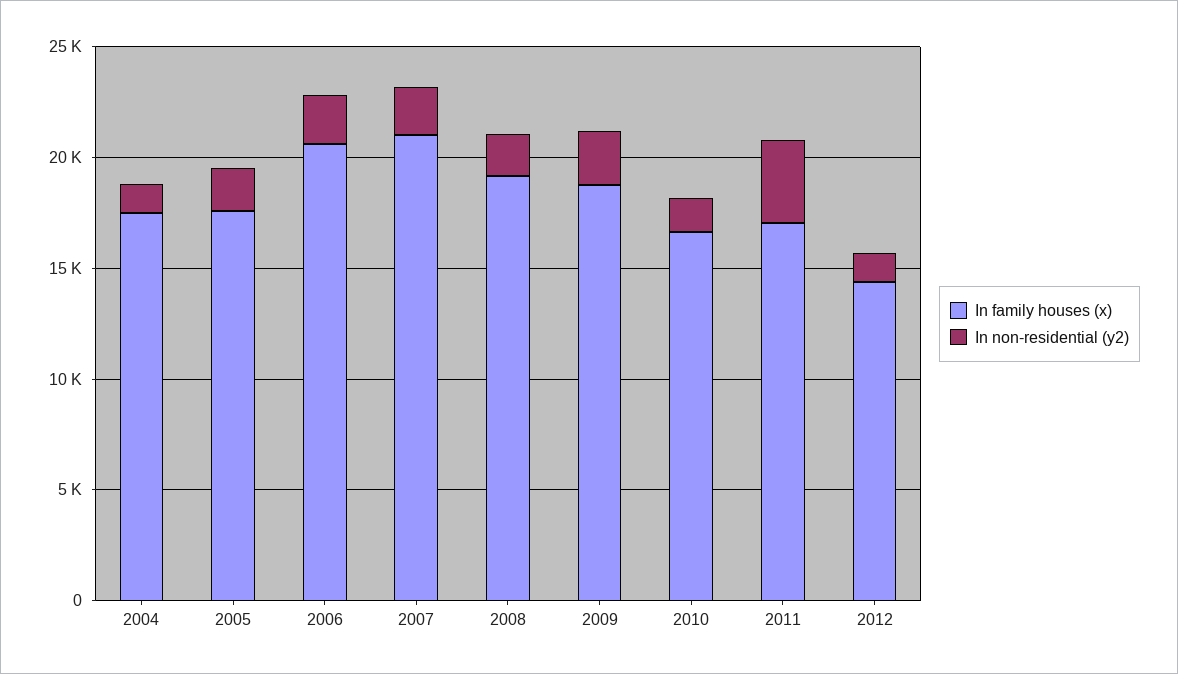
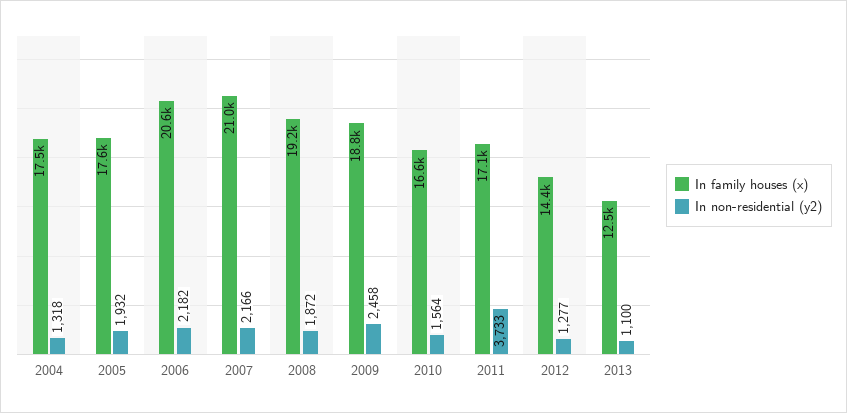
In family houses (x), 2013: none -> 12500
In non-residential (y2), 2013: none -> 1100

